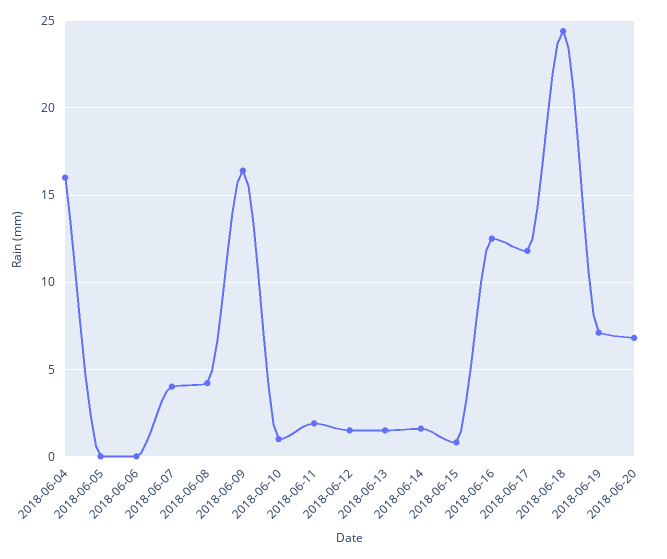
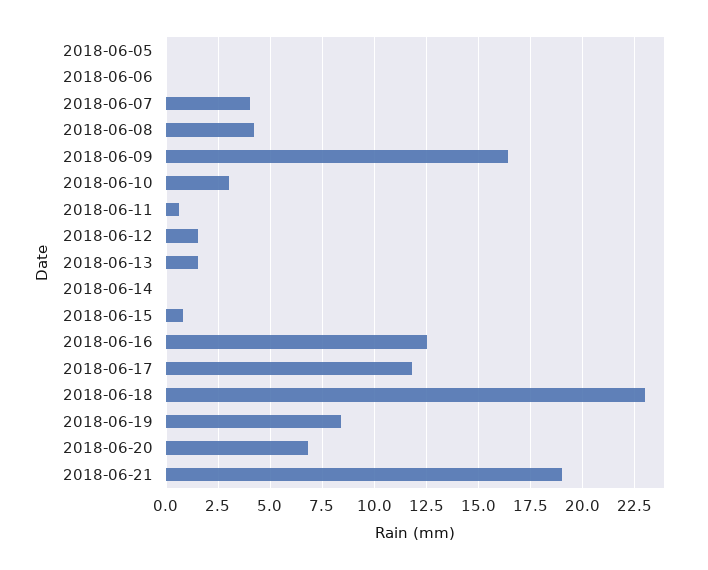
2018-06-04: 16 -> none
2018-06-10: 1 -> 3
2018-06-11: 2 -> 0.5
2018-06-14: 1.5 -> 0
2018-06-18: 24.5 -> 23
2018-06-19: 7 -> 8.5
2018-06-21: none -> 19

